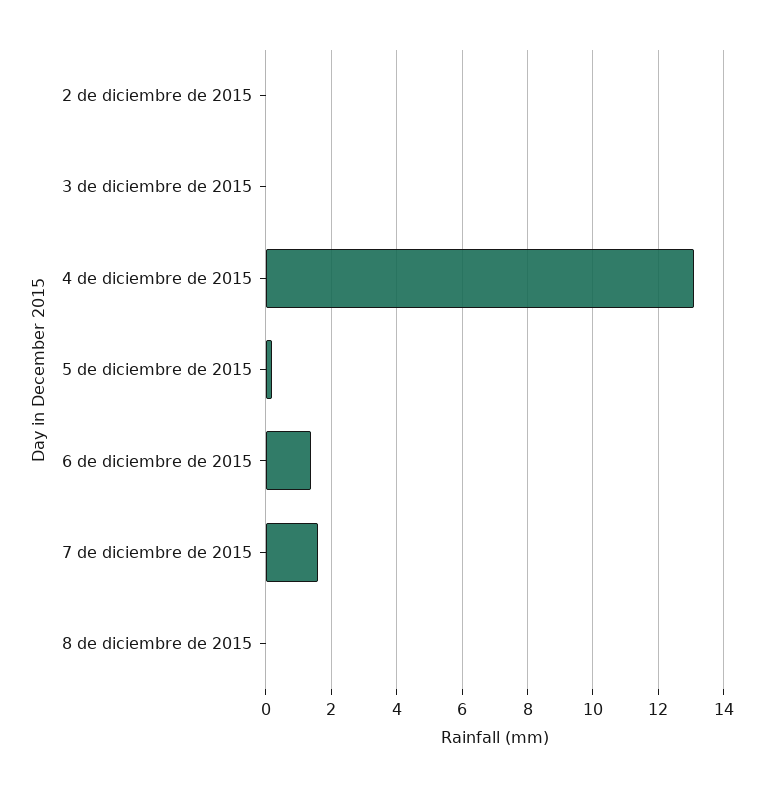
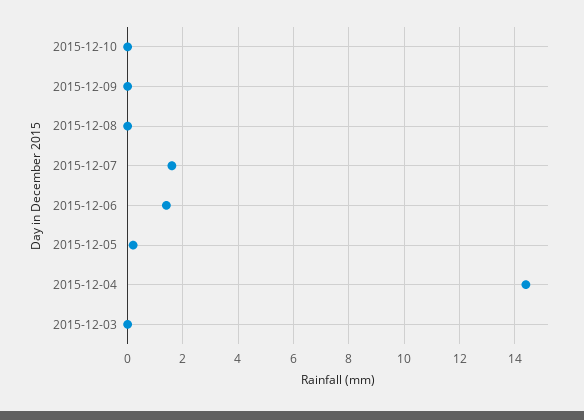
2 de diciembre de 2015: 0 -> none
4 de diciembre de 2015: 13 -> 14.5
2015-12-10: none -> 0
2015-12-09: none -> 0

